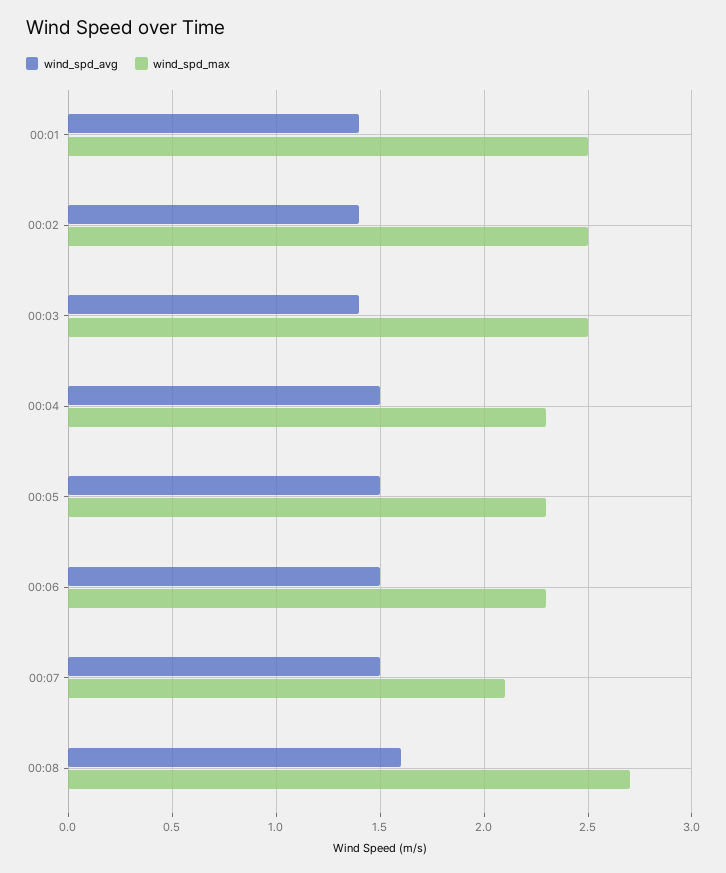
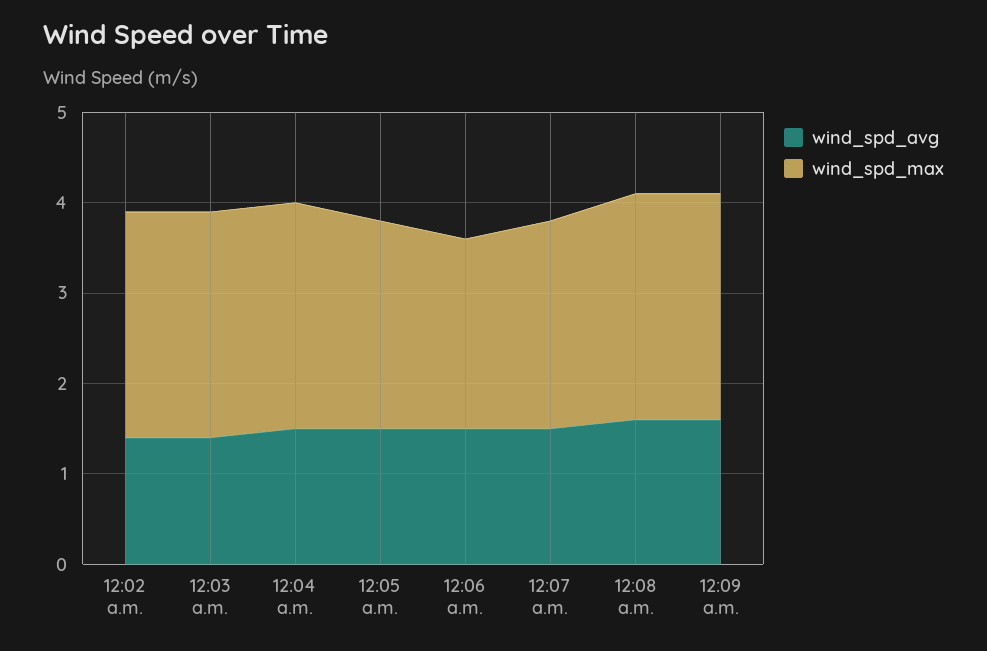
wind_spd_avg, 00:01: 1.4 -> none
wind_spd_max, 00:01: 2.5 -> none
wind_spd_max, 00:04: 2.3 -> 2.5
wind_spd_max, 00:06: 2.3 -> 2.1
wind_spd_max, 00:07: 2.1 -> 2.3
wind_spd_max, 00:08: 2.7 -> 2.5
wind_spd_avg, 12:09 a.m.: none -> 1.6
wind_spd_max, 12:09 a.m.: none -> 2.5

